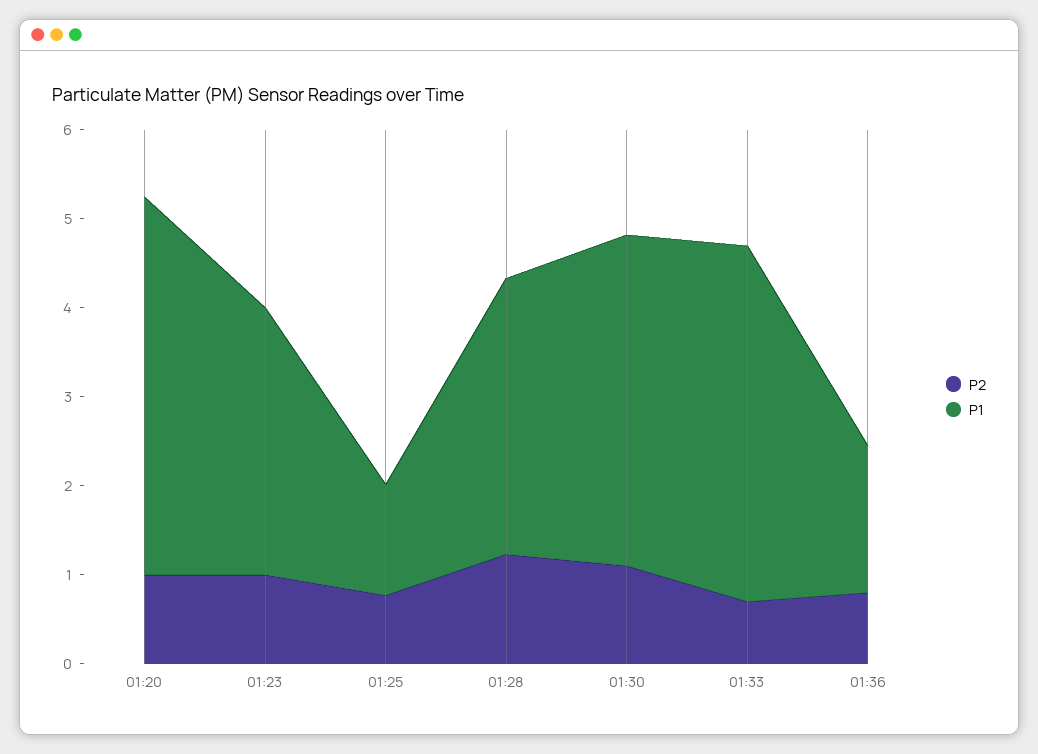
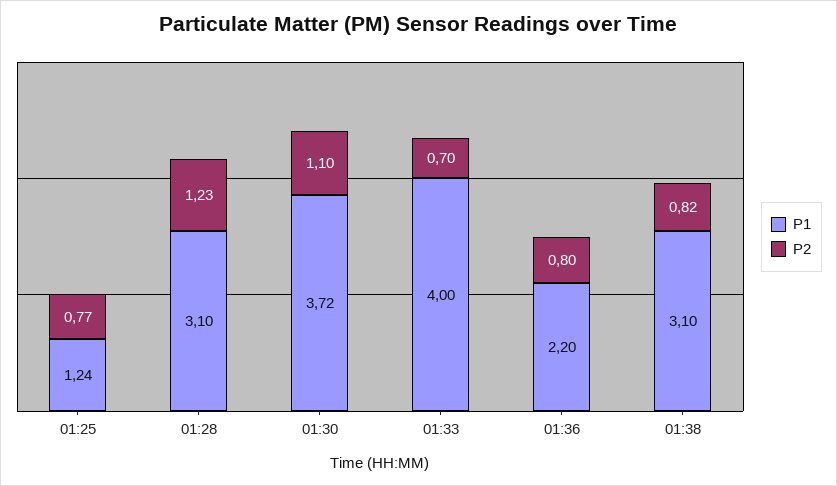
P2, 01:20: 1 -> none
P1, 01:20: 4.2 -> none
P2, 01:23: 1 -> none
P1, 01:23: 3 -> none
P1, 01:36: 1.6 -> 2.2
P1, 01:38: none -> 3.1
P2, 01:38: none -> 0.82

